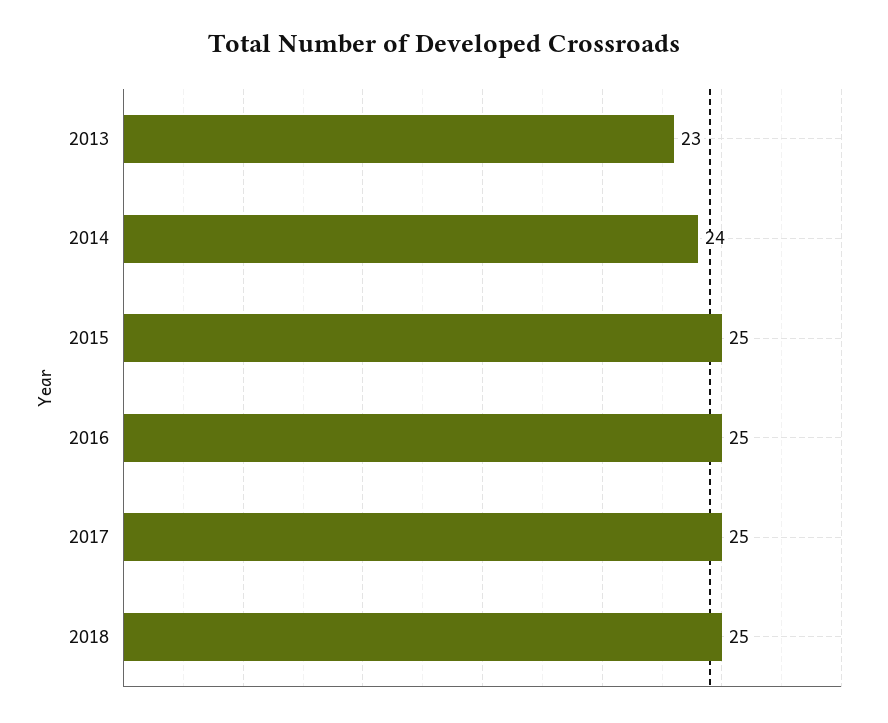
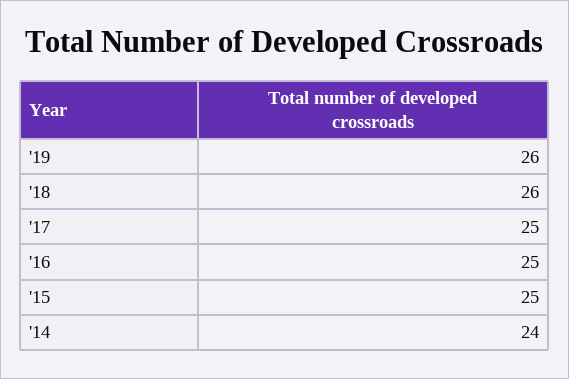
2013: 23 -> none
2018: 25 -> 26
'19: none -> 26

